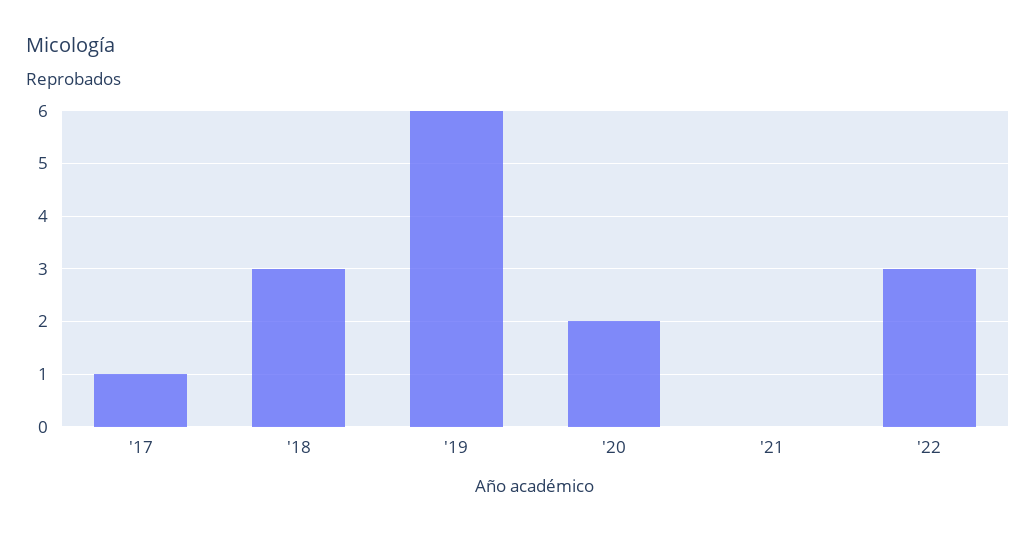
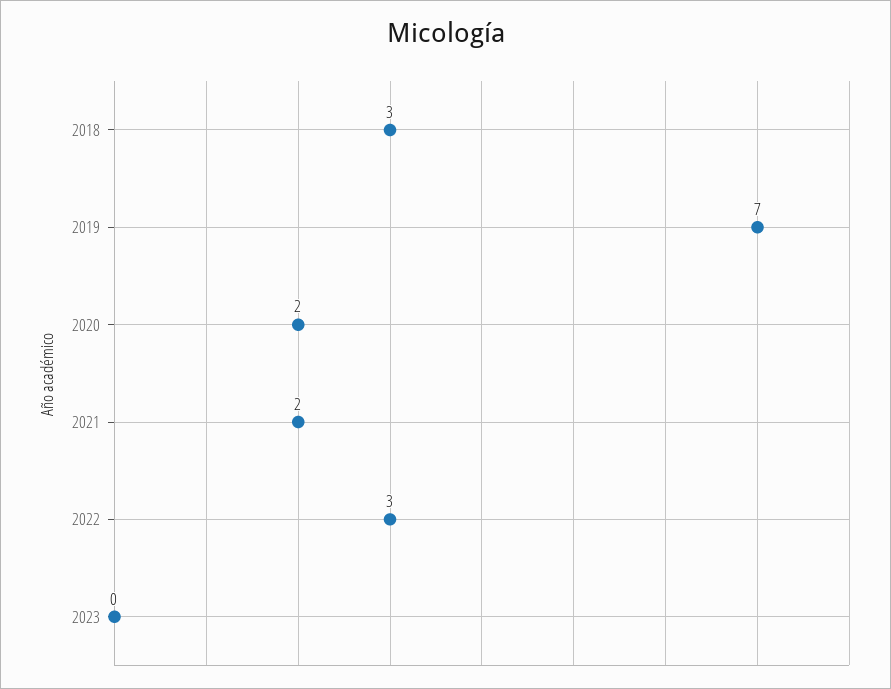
'17: 1 -> none
'19: 6 -> 7
'21: 0 -> 2
2023: none -> 0

